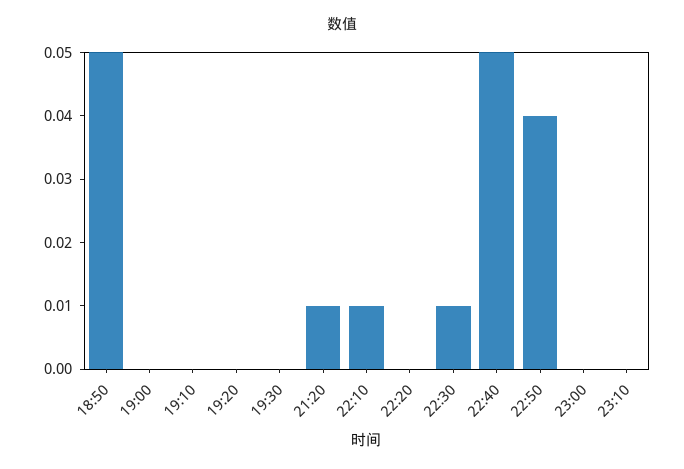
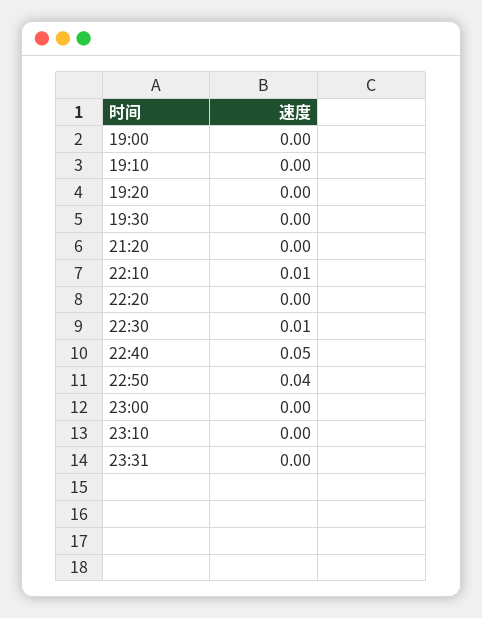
18:50: 0.05 -> none
21:20: 0.01 -> 0
23:31: none -> 0

